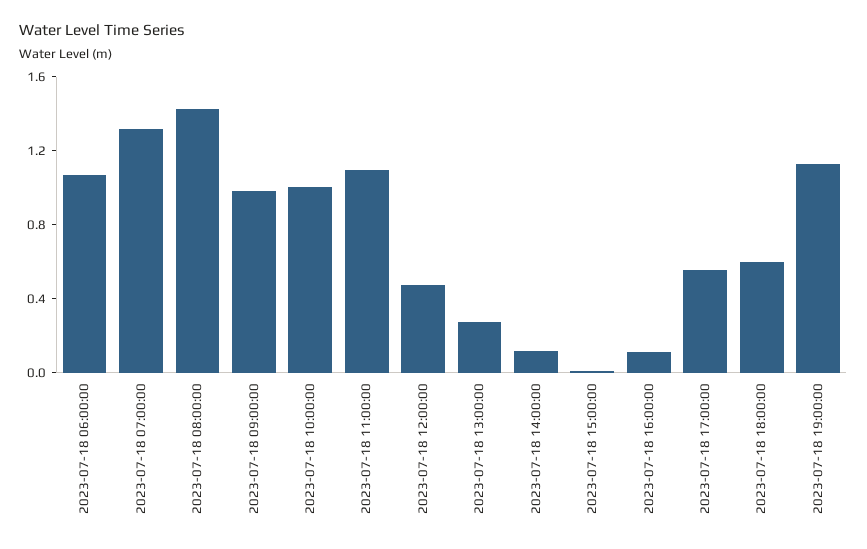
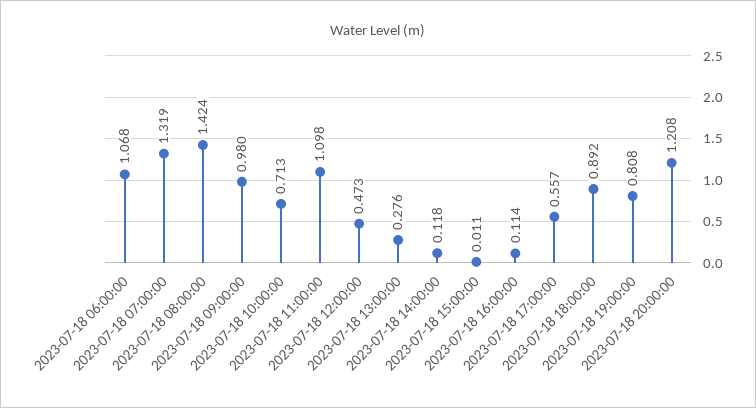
2023-07-18 10:00:00: 1 -> 0.713
2023-07-18 18:00:00: 0.6 -> 0.892
2023-07-18 19:00:00: 1.1 -> 0.808
2023-07-18 20:00:00: none -> 1.208

